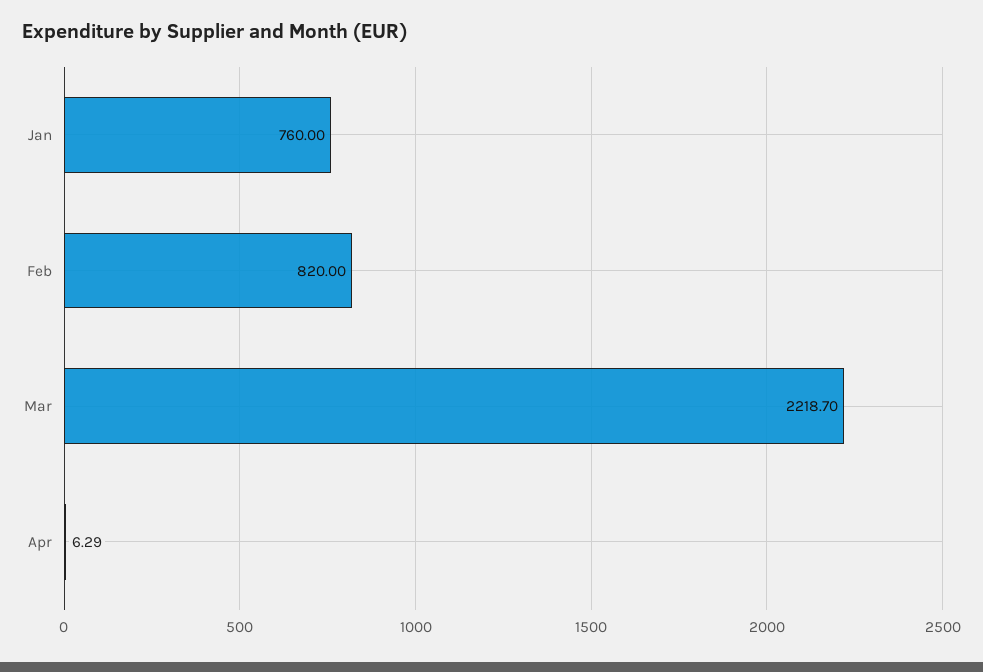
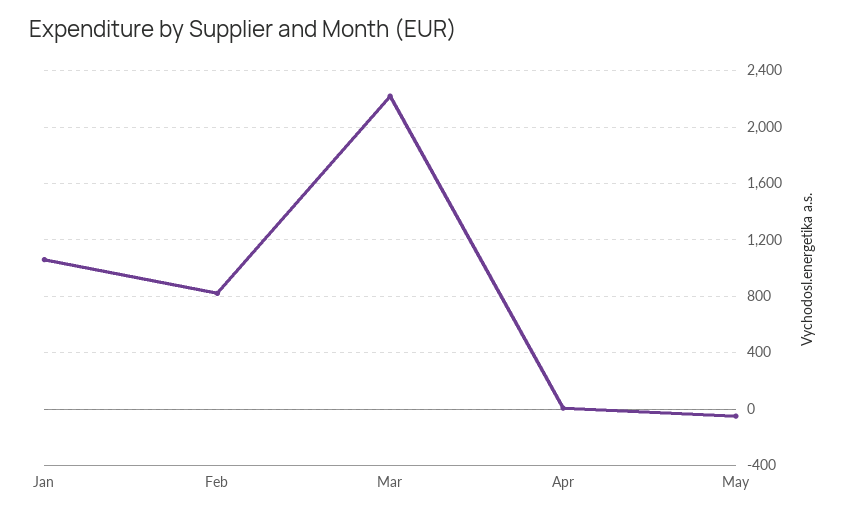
Jan: 760 -> 1050
May: none -> -50

